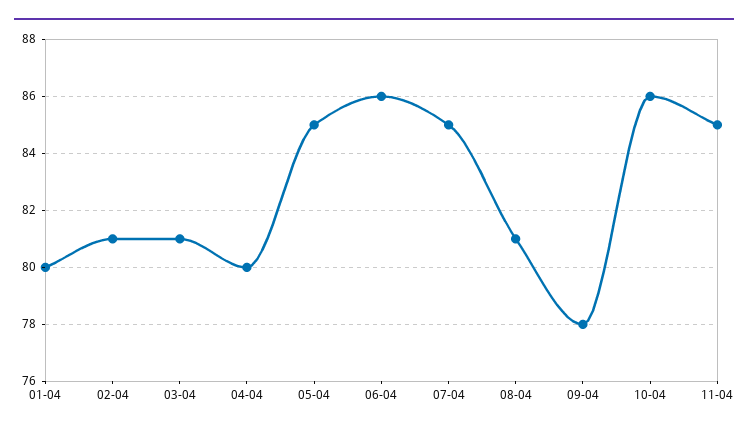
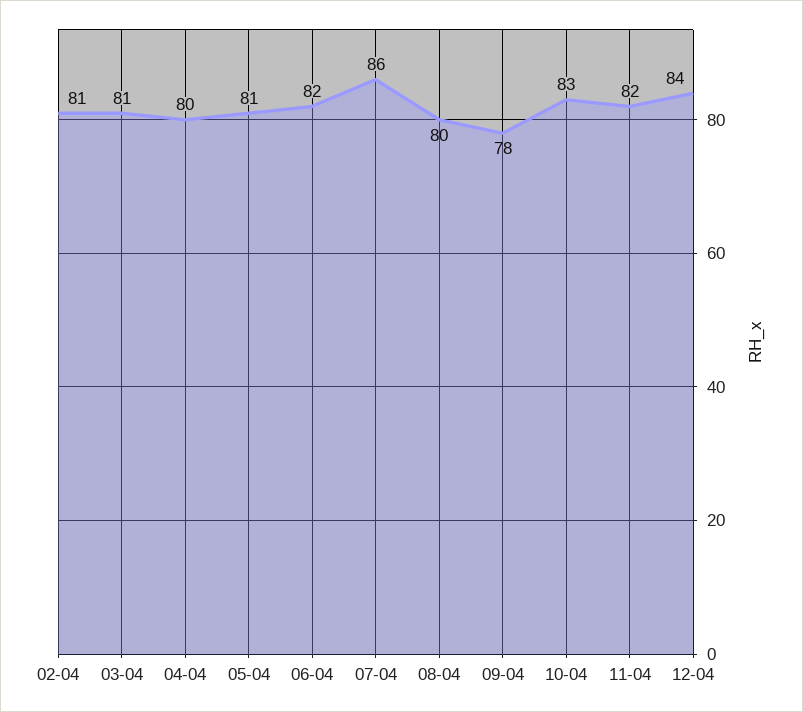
01-04: 80 -> none
05-04: 85 -> 81
06-04: 86 -> 82
07-04: 85 -> 86
08-04: 81 -> 80
10-04: 86 -> 83
11-04: 85 -> 82
12-04: none -> 84

